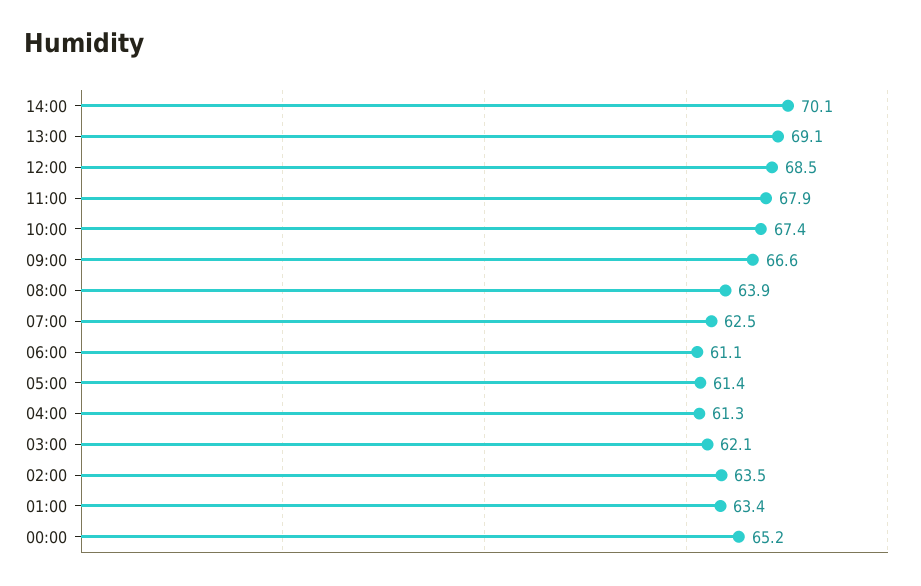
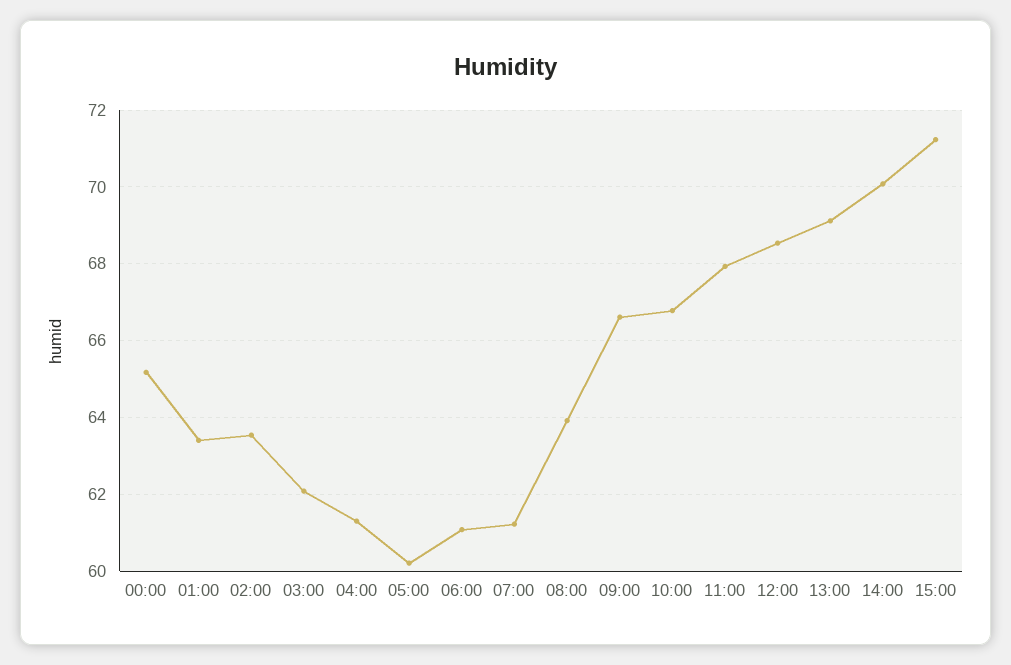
10:00: 67.4 -> 66.8
07:00: 62.5 -> 61.2
05:00: 61.4 -> 60.2
15:00: none -> 71.2

